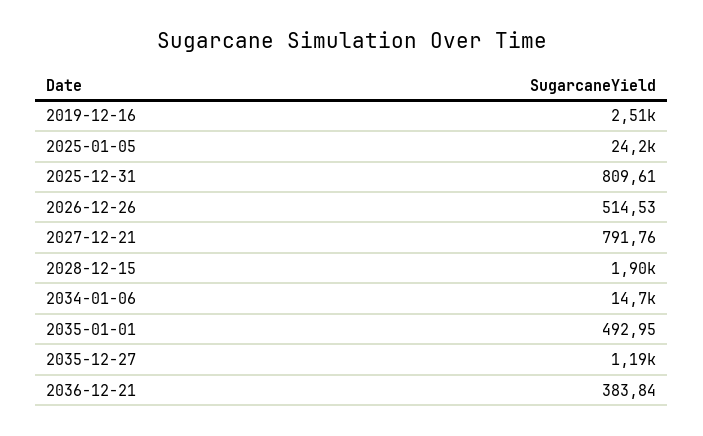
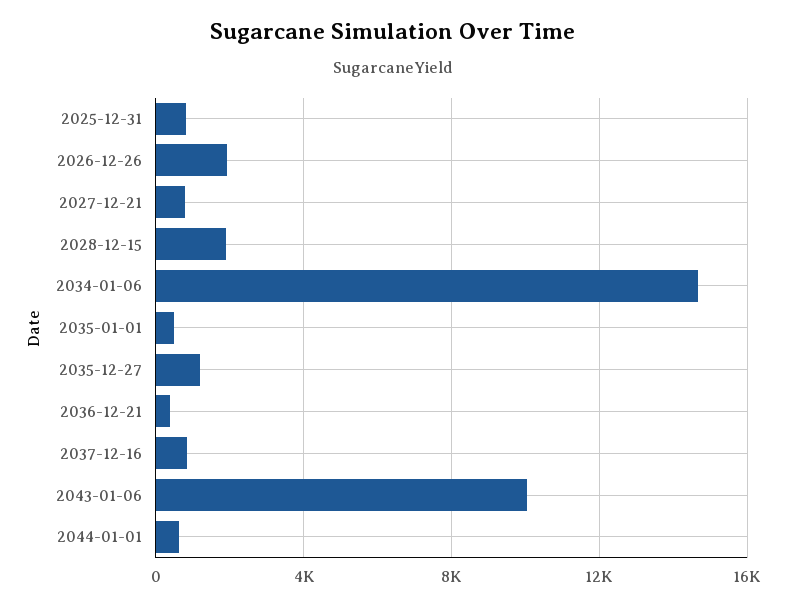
2019-12-16: 2510 -> none
2025-01-05: 24200 -> none
2026-12-26: 514.53 -> 2000
2037-12-16: none -> 1000
2043-01-06: none -> 10000
2044-01-01: none -> 500

